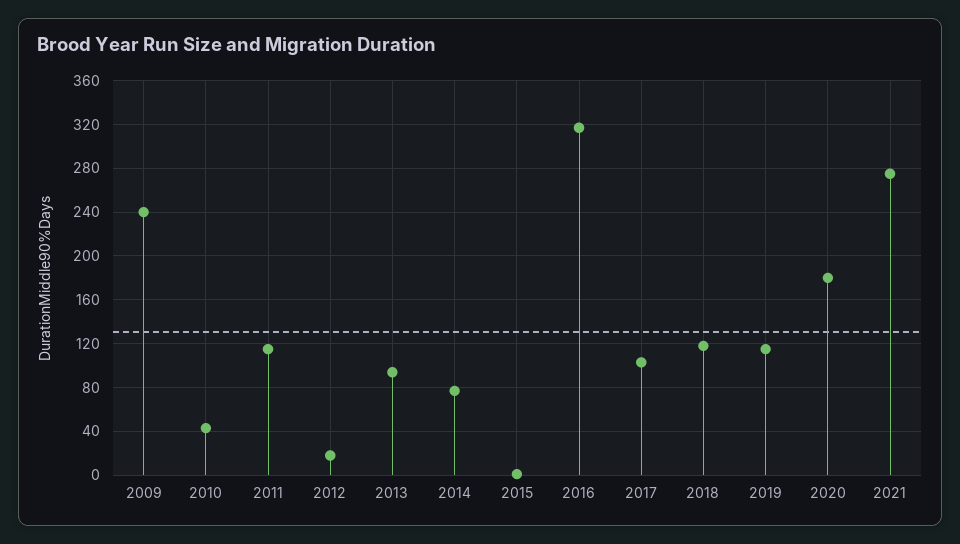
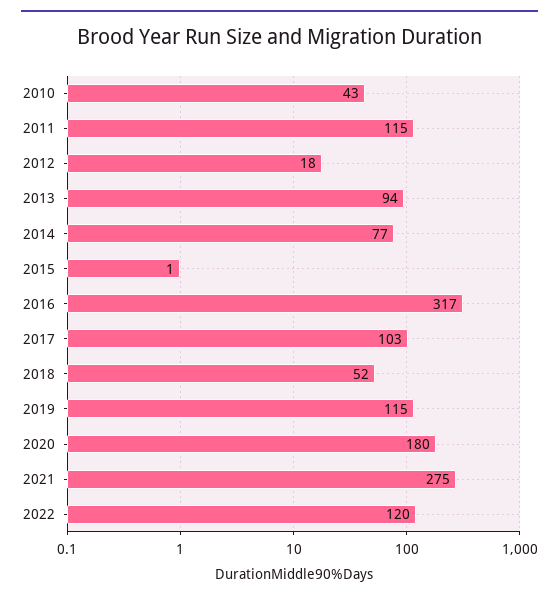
2009: 240 -> none
2018: 120 -> 52
2022: none -> 120

